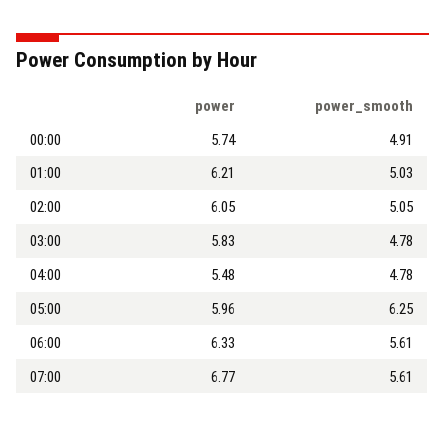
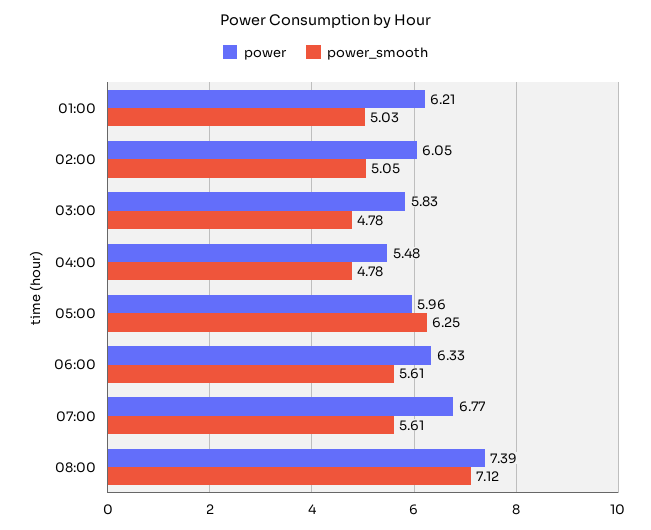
power, 00:00: 5.74 -> none
power_smooth, 00:00: 4.91 -> none
power, 08:00: none -> 7.39
power_smooth, 08:00: none -> 7.12

